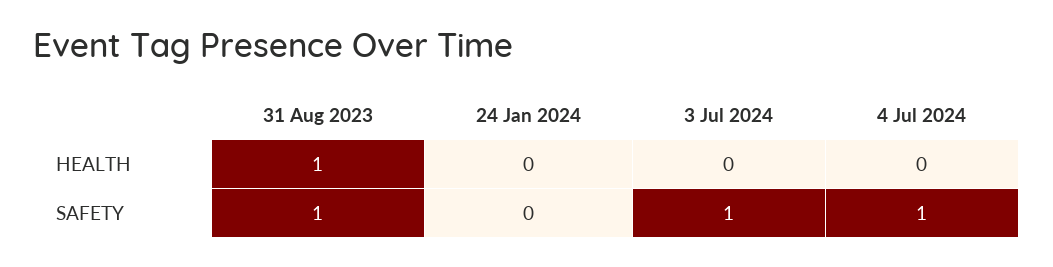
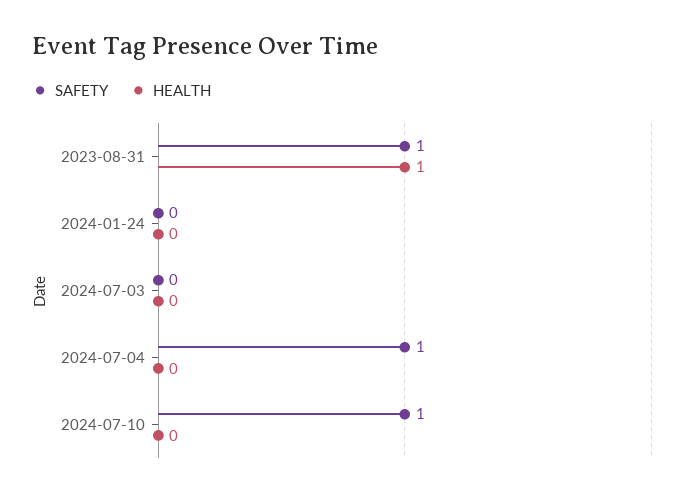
SAFETY, 3 Jul 2024: 1 -> 0
SAFETY, 2024-07-10: none -> 1
HEALTH, 2024-07-10: none -> 0

